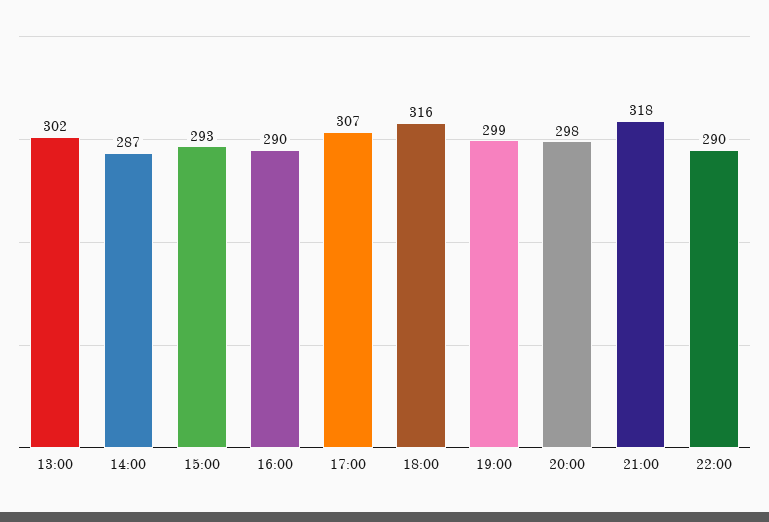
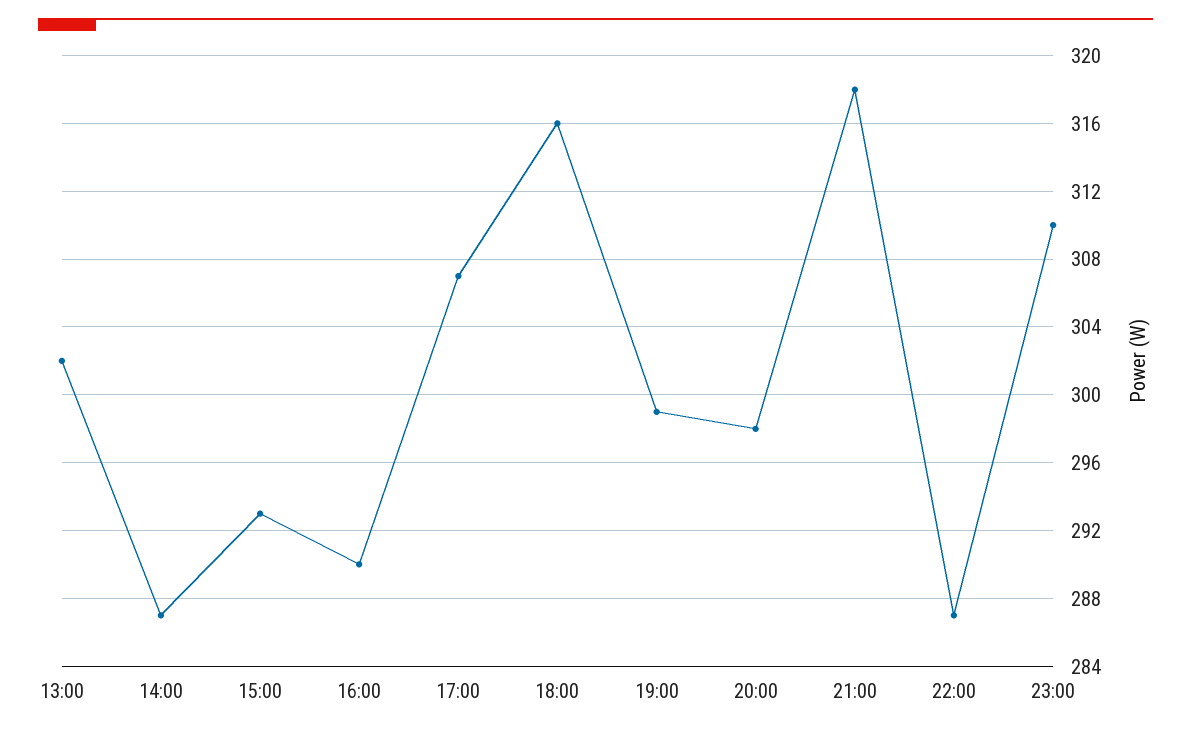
22:00: 290 -> 287
23:00: none -> 310

